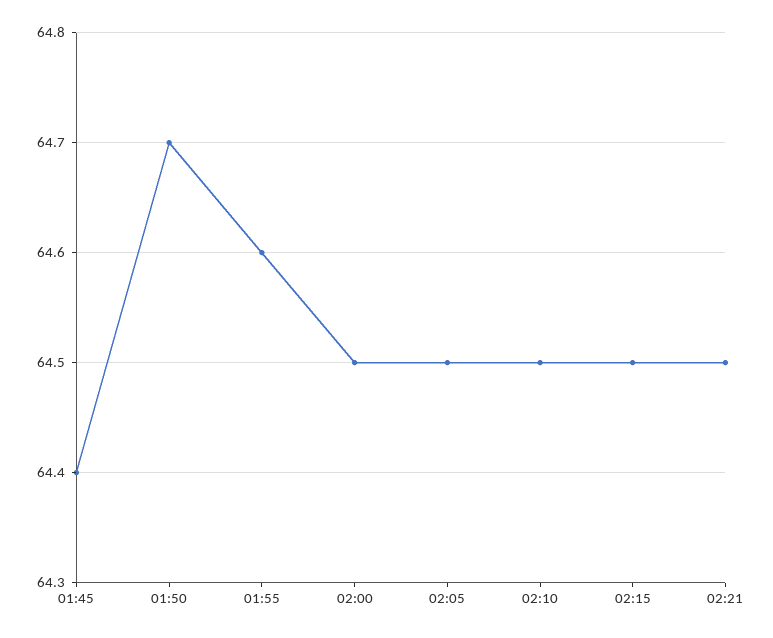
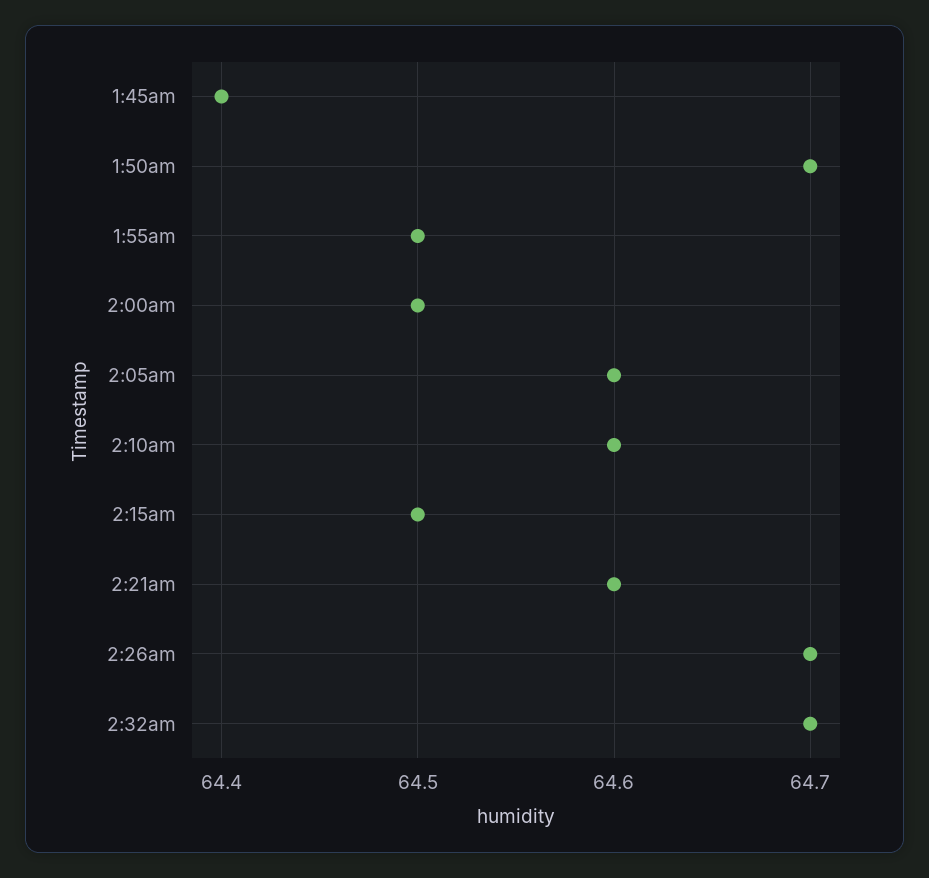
01:55: 64.6 -> 64.5
02:05: 64.5 -> 64.6
02:10: 64.5 -> 64.6
02:21: 64.5 -> 64.6
2:26am: none -> 64.7
2:32am: none -> 64.7

